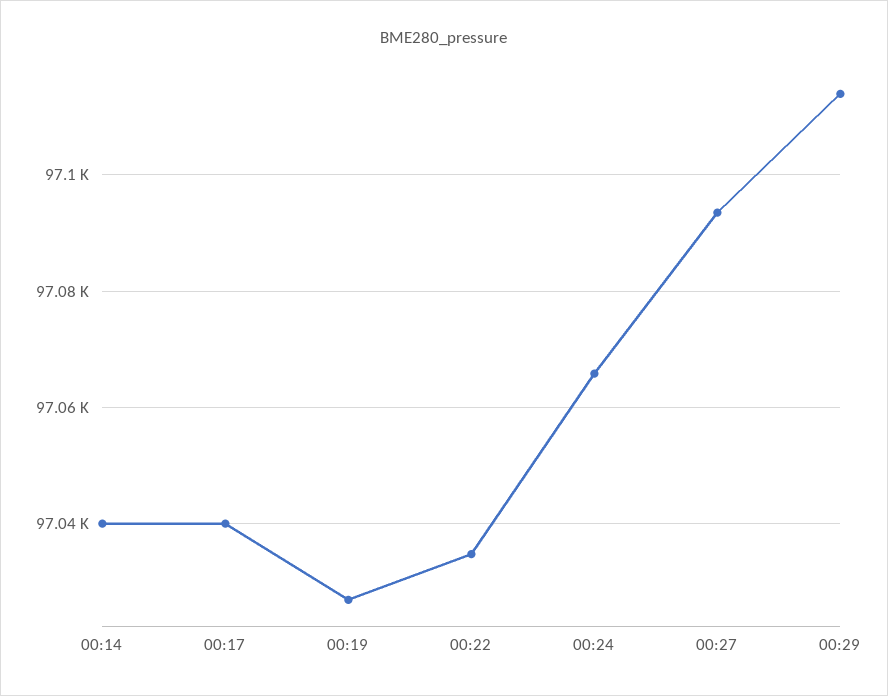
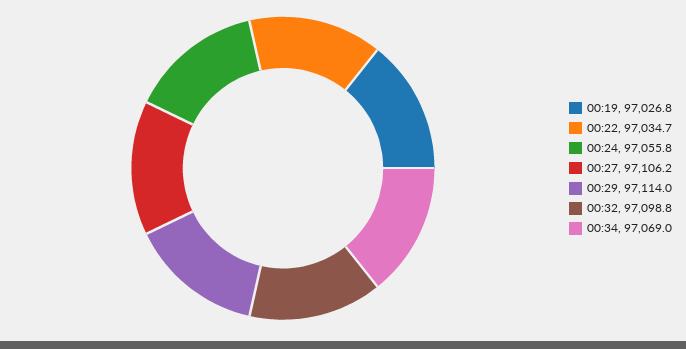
00:14: 97040 -> none
00:17: 97040 -> none
00:24: 97066 -> 97055.8
00:27: 97094 -> 97106.2
00:32: none -> 97098.8
00:34: none -> 97069

